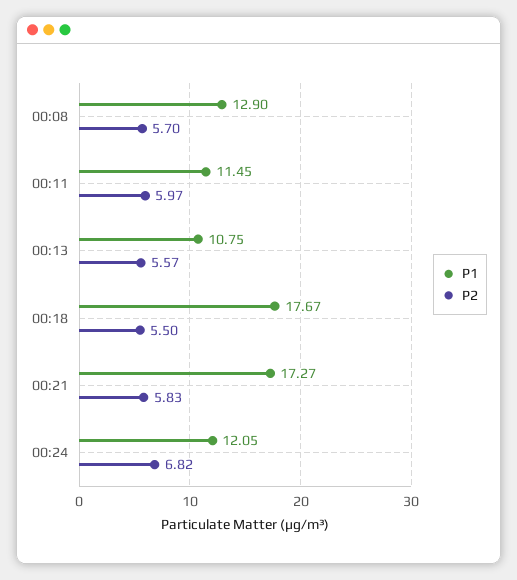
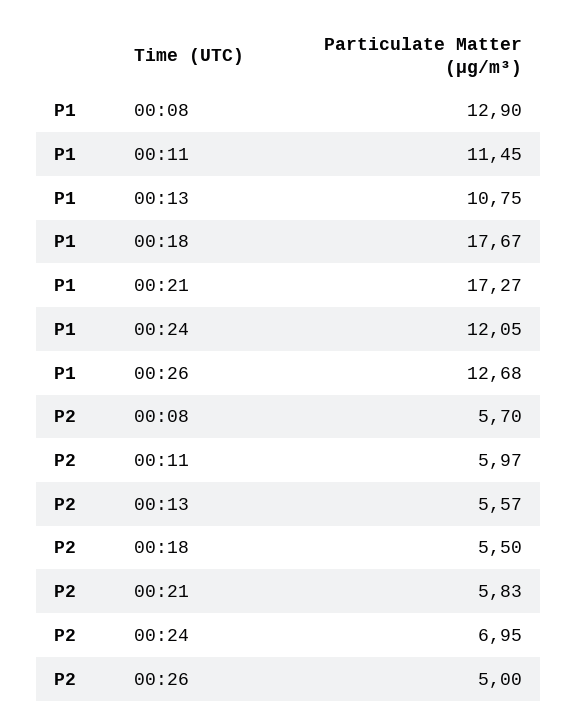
P2, 00:24: 6.82 -> 6.95
P1, 00:26: none -> 12.68
P2, 00:26: none -> 5

